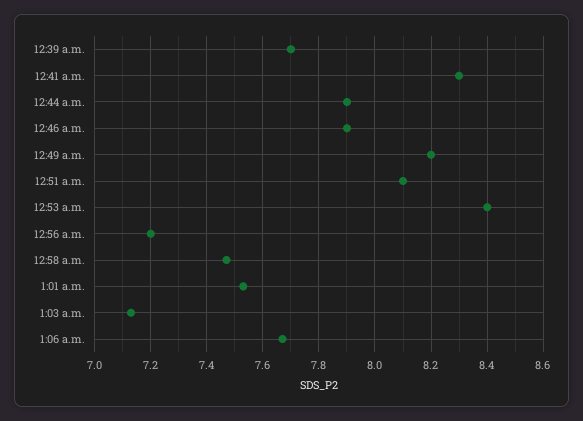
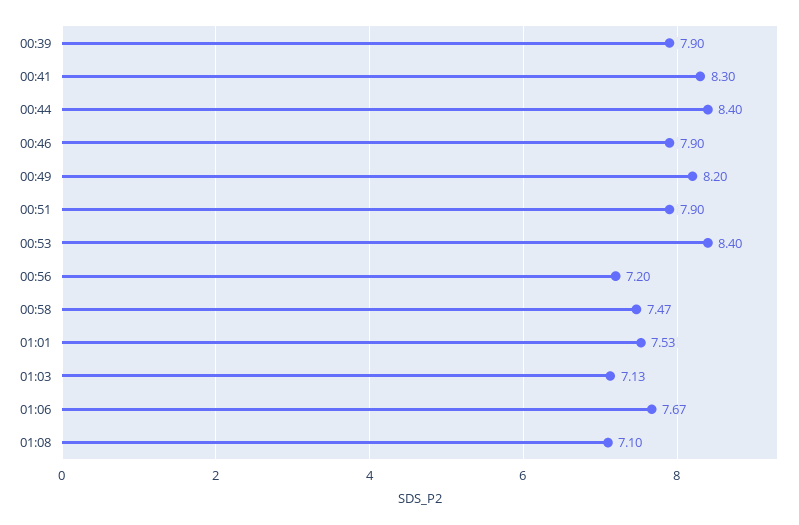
12:39 a.m.: 7.7 -> 7.9
12:44 a.m.: 7.9 -> 8.4
12:51 a.m.: 8.1 -> 7.9
01:08: none -> 7.1

